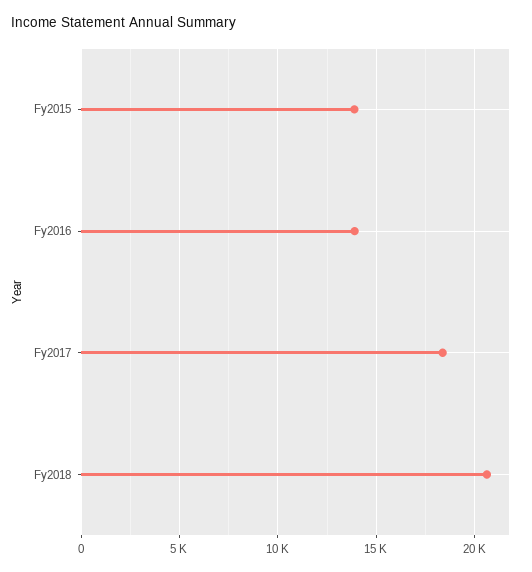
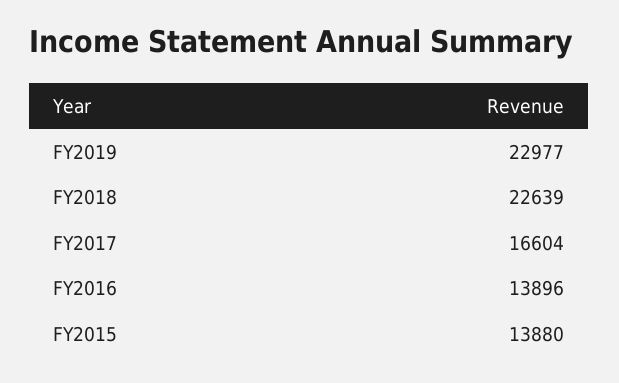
Fy2017: 18500 -> 16604
Fy2018: 20500 -> 22639
FY2019: none -> 22977

